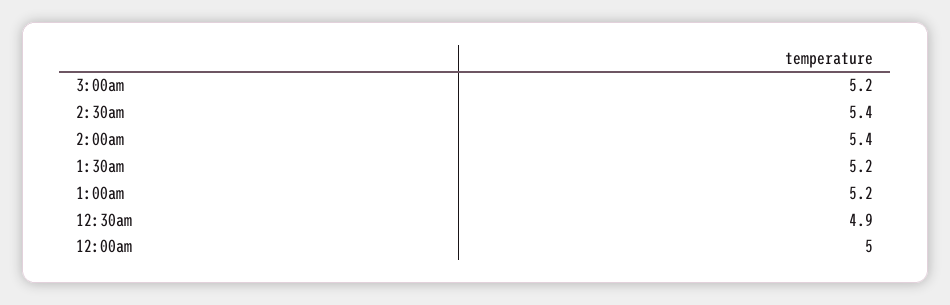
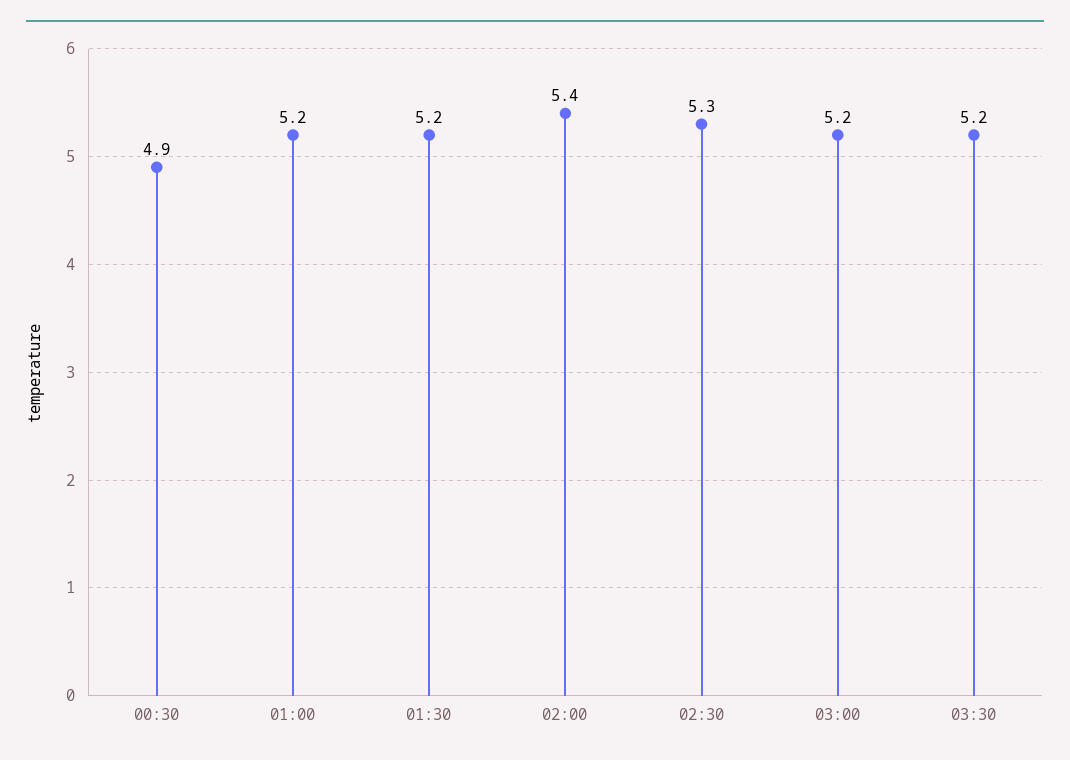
2:30am: 5.4 -> 5.3
12:00am: 5 -> none
03:30: none -> 5.2

